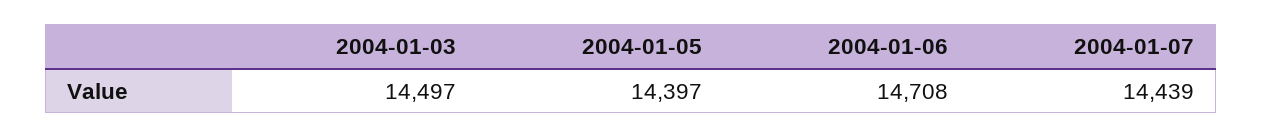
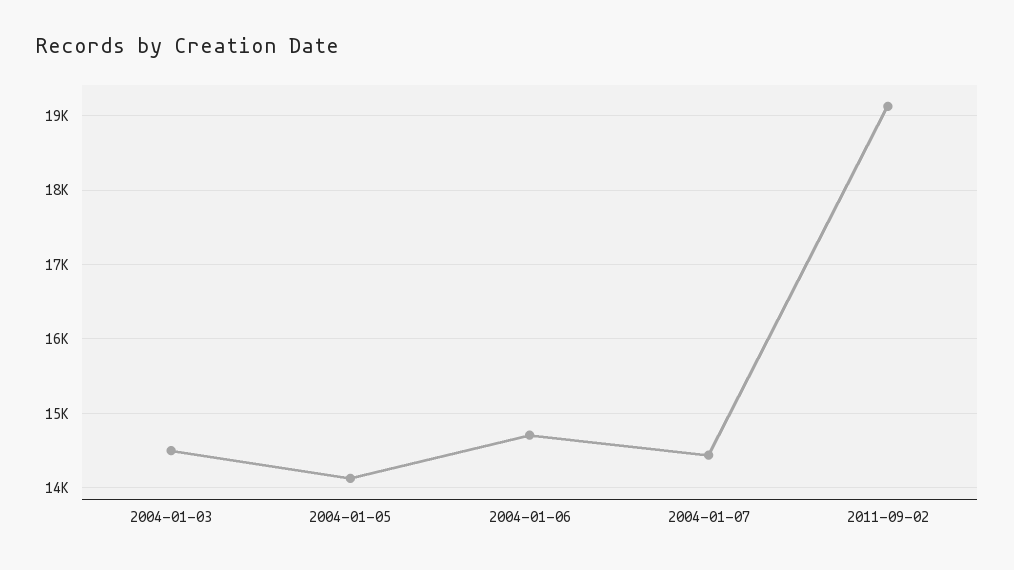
2004-01-05: 14397 -> 14100
2011-09-02: none -> 19100

